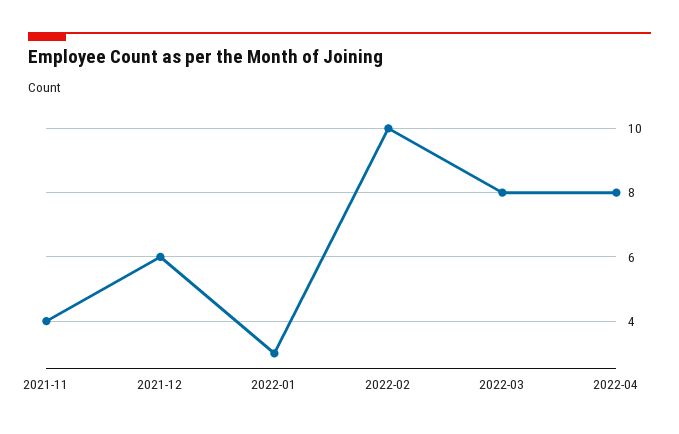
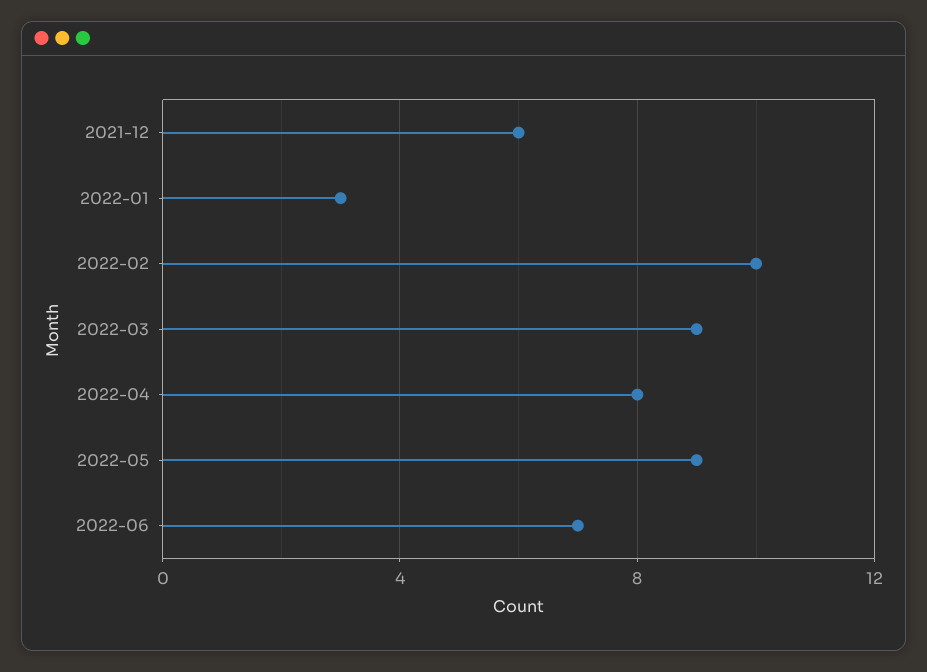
2021-11: 4 -> none
2022-03: 8 -> 9
2022-05: none -> 9
2022-06: none -> 7

